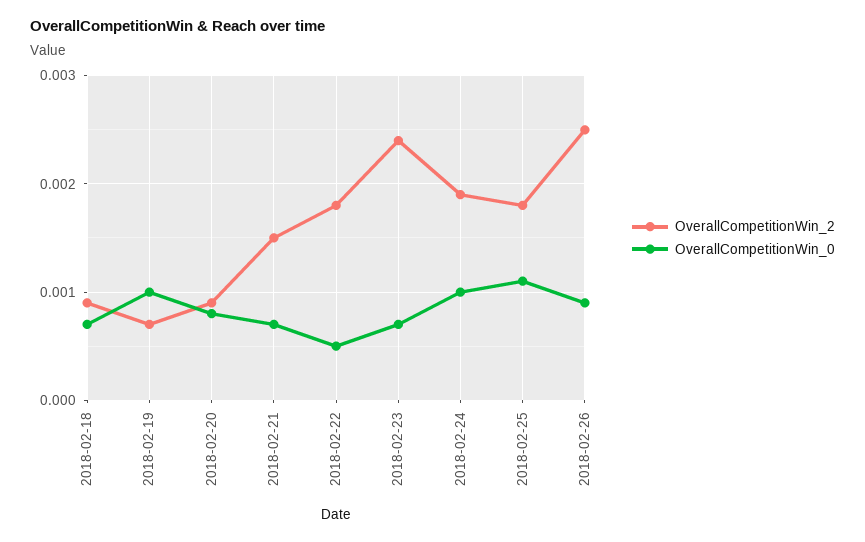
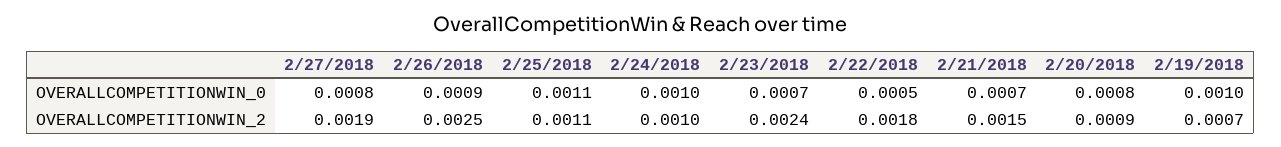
OverallCompetitionWin_2, 2018-02-18: 0.0009 -> none
OverallCompetitionWin_0, 2018-02-18: 0.0007 -> none
OverallCompetitionWin_2, 2018-02-24: 0.0019 -> 0.001
OverallCompetitionWin_2, 2018-02-25: 0.0018 -> 0.0011
OverallCompetitionWin_0, 2/27/2018: none -> 0.0008
OverallCompetitionWin_2, 2/27/2018: none -> 0.0019

